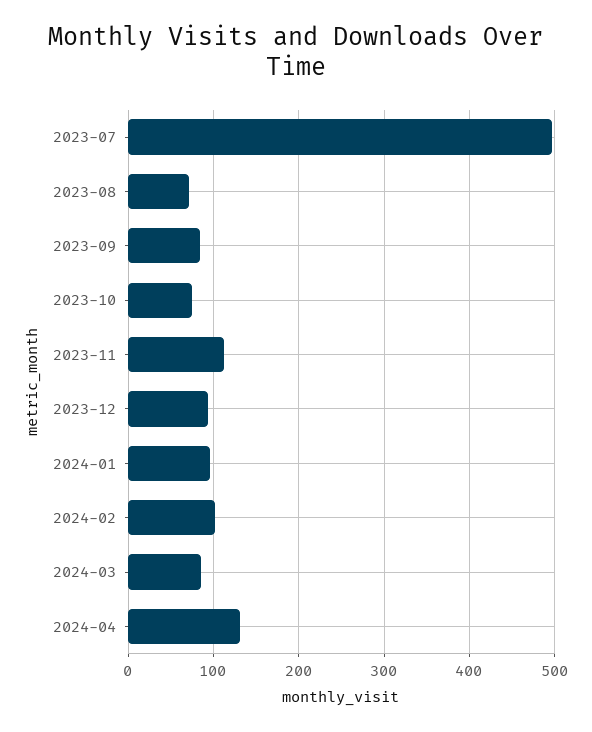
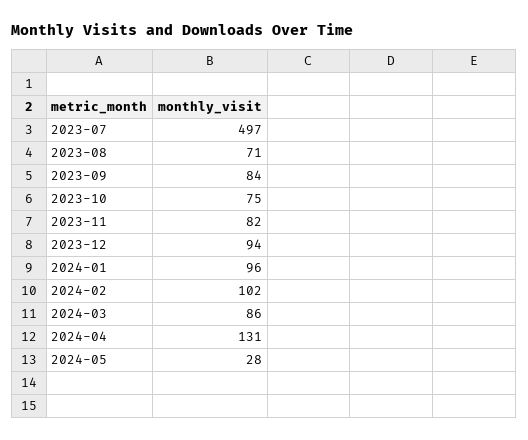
2023-11: 110 -> 82
2024-05: none -> 28

